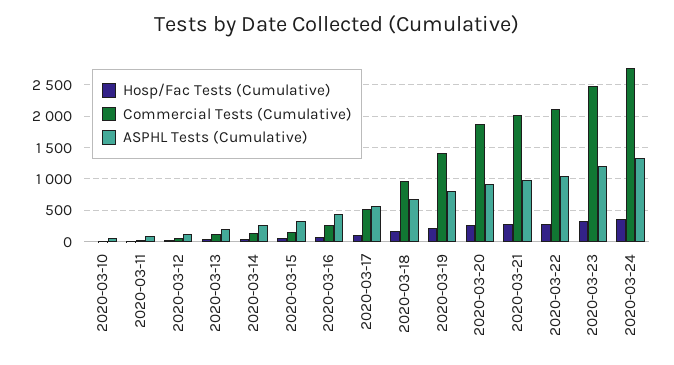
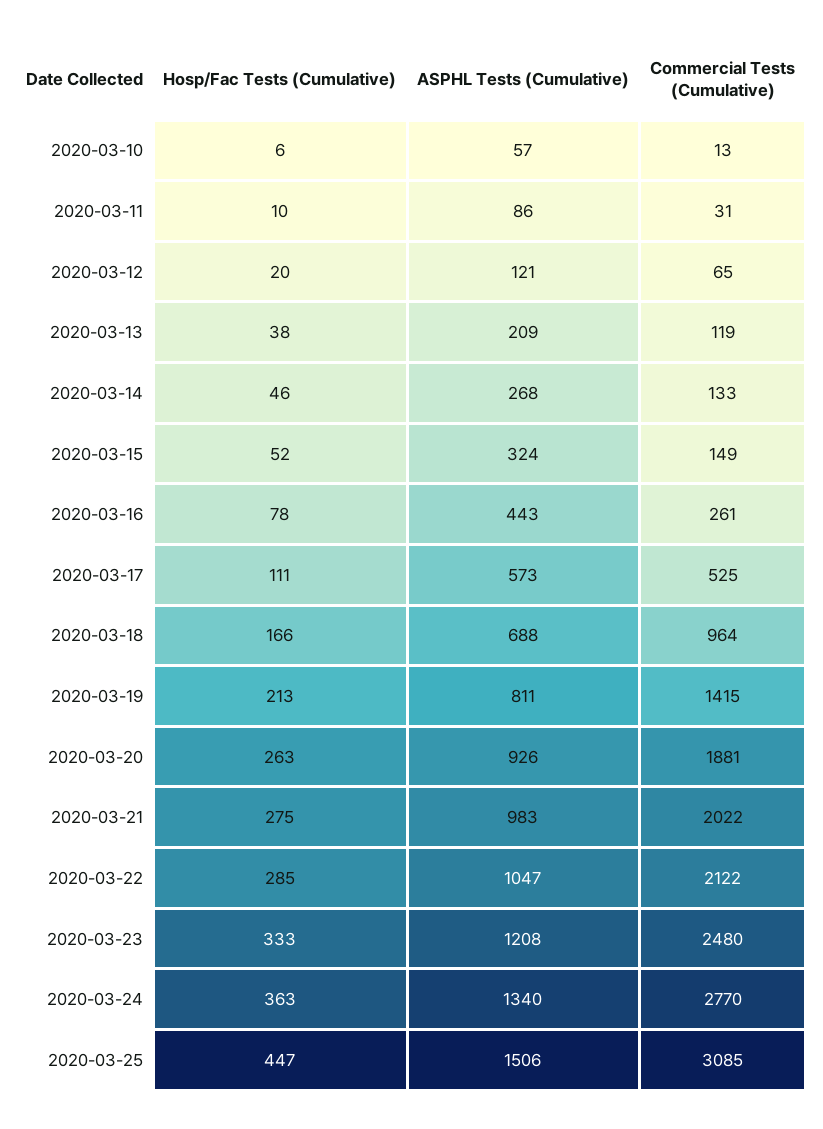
Hosp/Fac Tests (Cumulative), 2020-03-25: none -> 447
ASPHL Tests (Cumulative), 2020-03-25: none -> 1506
Commercial Tests (Cumulative), 2020-03-25: none -> 3085

